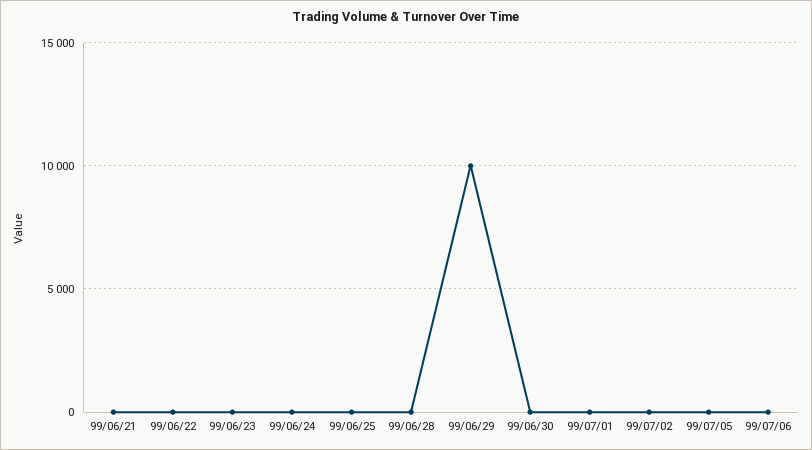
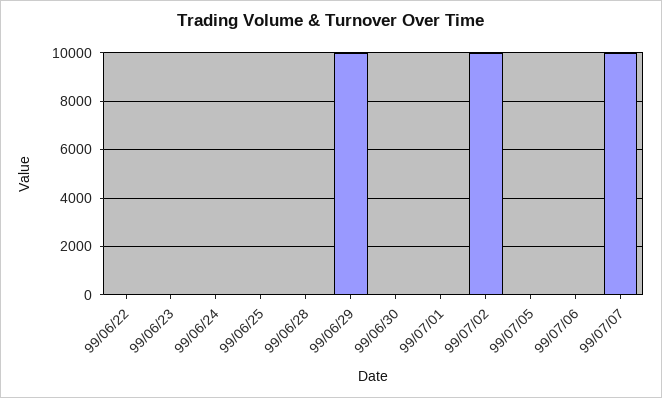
99/06/21: 0 -> none
99/07/02: 0 -> 10000
99/07/07: none -> 10000

